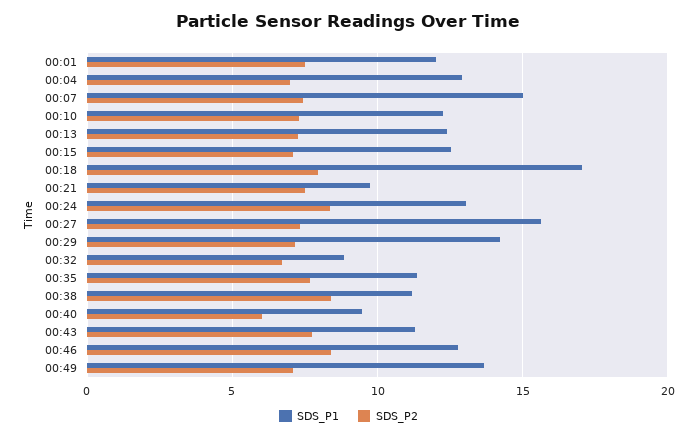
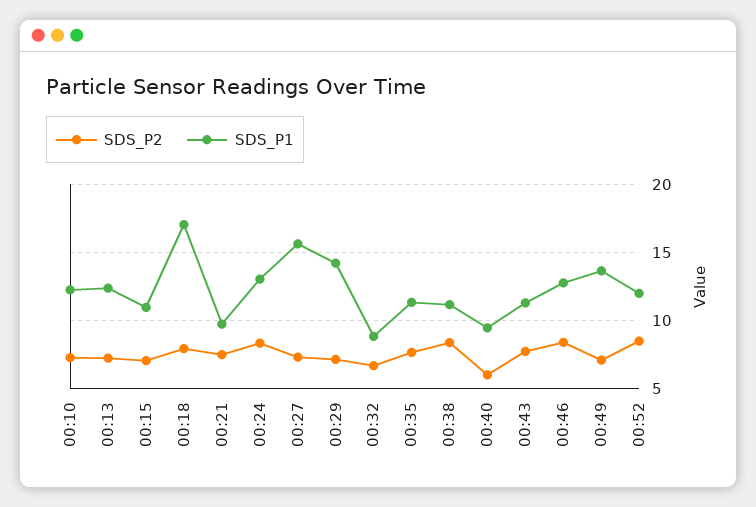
SDS_P1, 00:01: 12 -> none
SDS_P2, 00:01: 7.5 -> none
SDS_P1, 00:04: 13 -> none
SDS_P2, 00:04: 7 -> none
SDS_P1, 00:07: 15 -> none
SDS_P2, 00:07: 7.5 -> none
SDS_P1, 00:15: 12.5 -> 11
SDS_P2, 00:52: none -> 8.5
SDS_P1, 00:52: none -> 12

